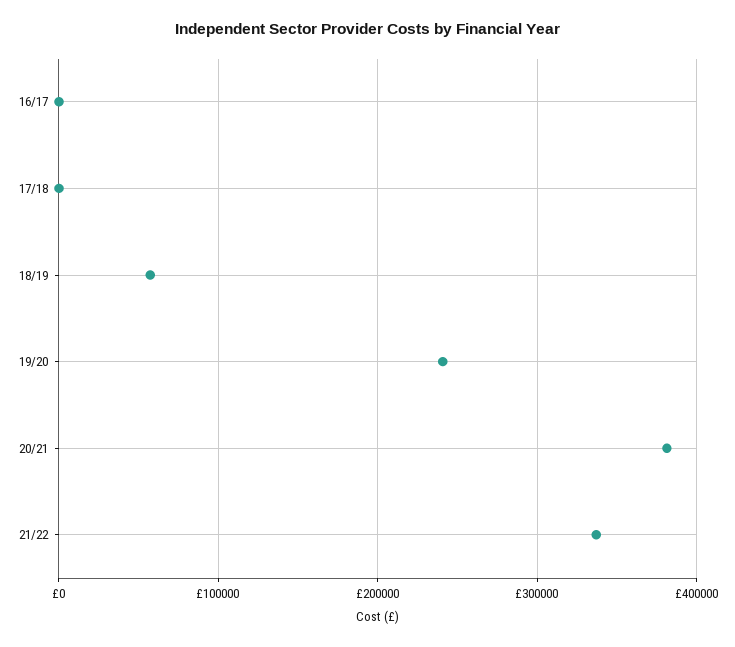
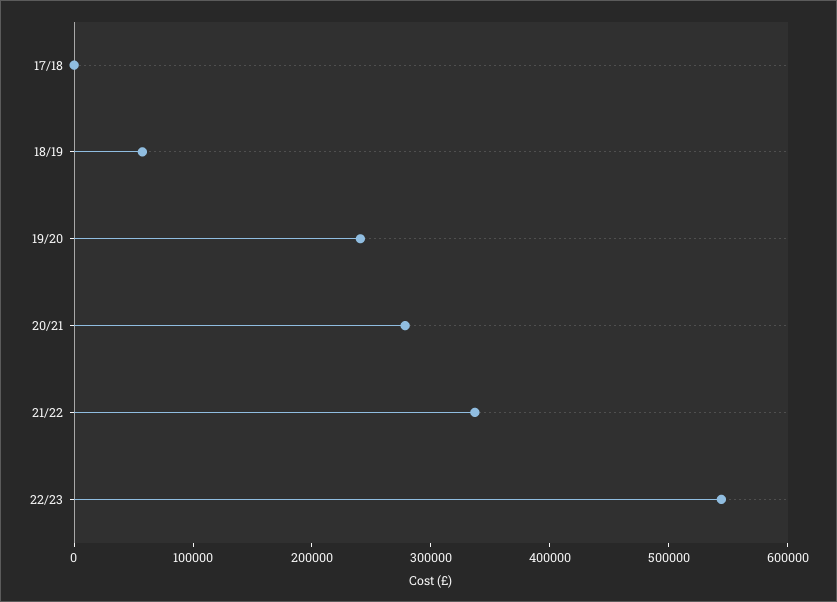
16/17: 0 -> none
20/21: 380000 -> 280000
22/23: none -> 540000

